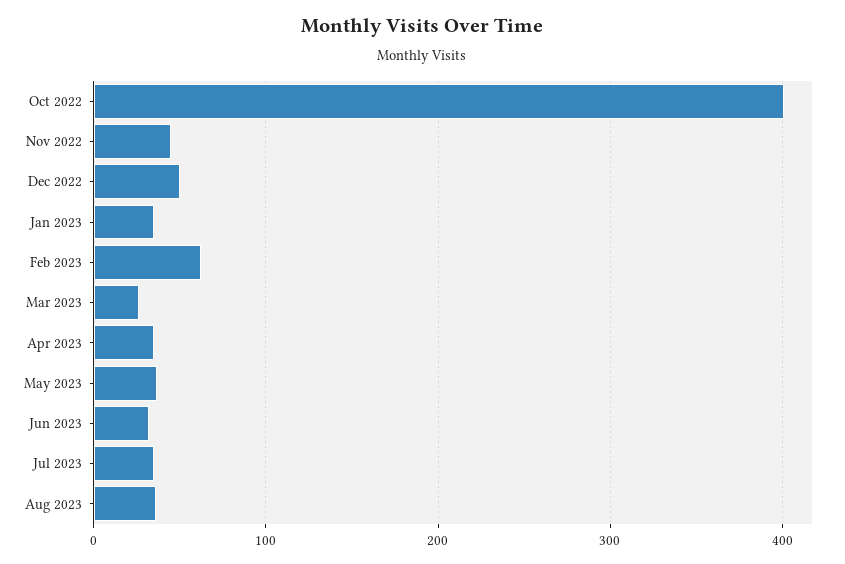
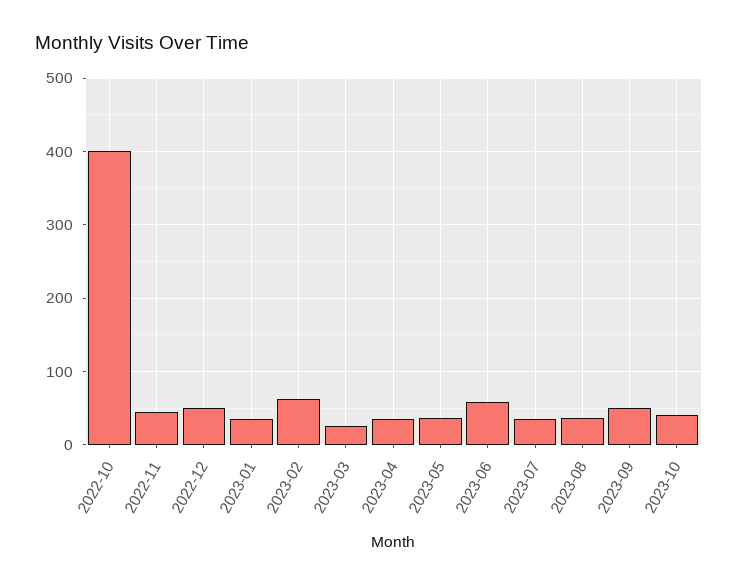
Jun 2023: 30 -> 60
2023-09: none -> 50
2023-10: none -> 40

